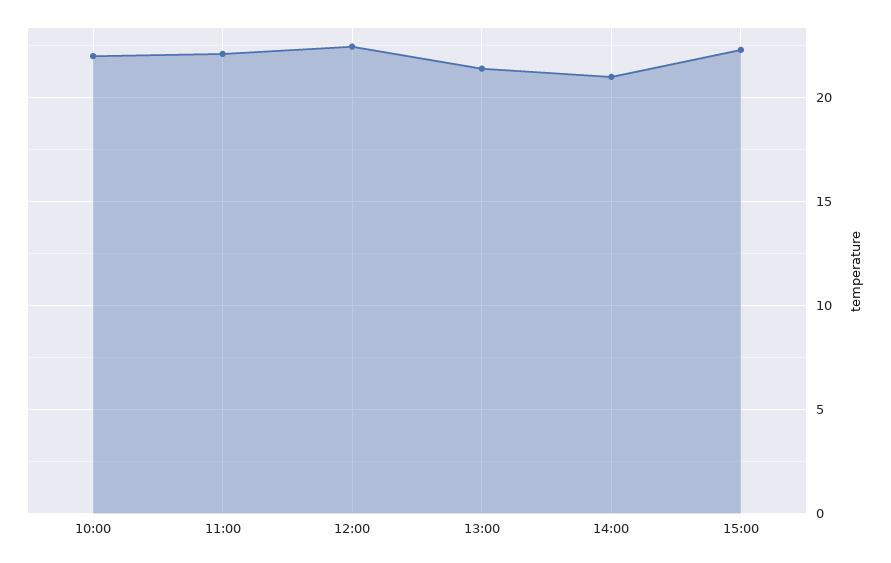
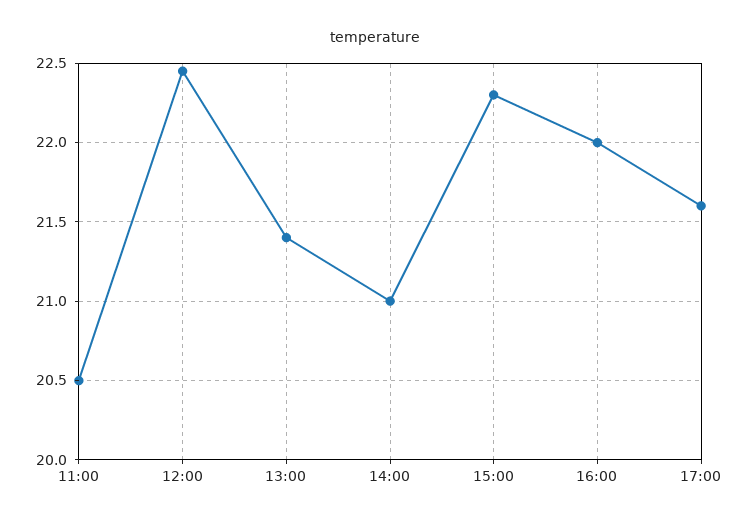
10:00: 22 -> none
11:00: 22 -> 20.5
16:00: none -> 22
17:00: none -> 21.6

